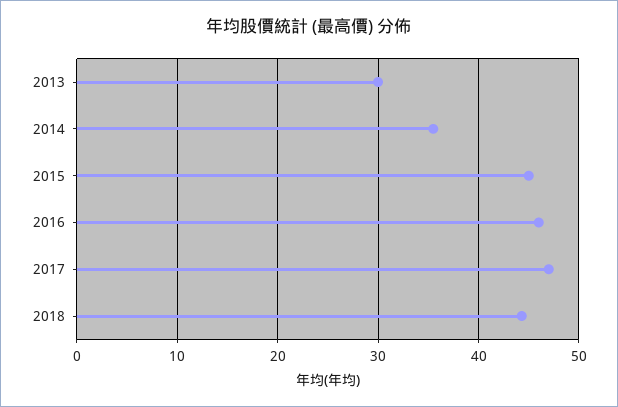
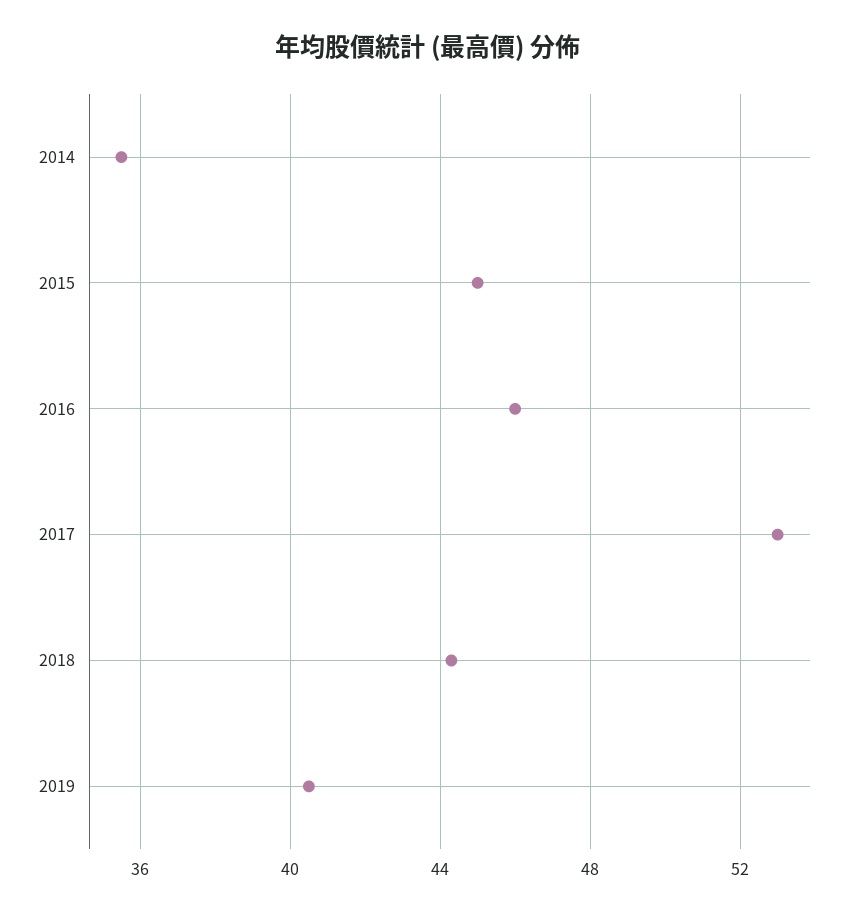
2013: 30 -> none
2017: 47 -> 53
2019: none -> 40.5

